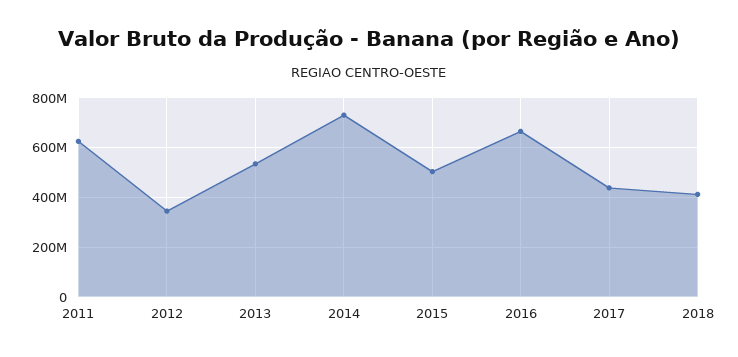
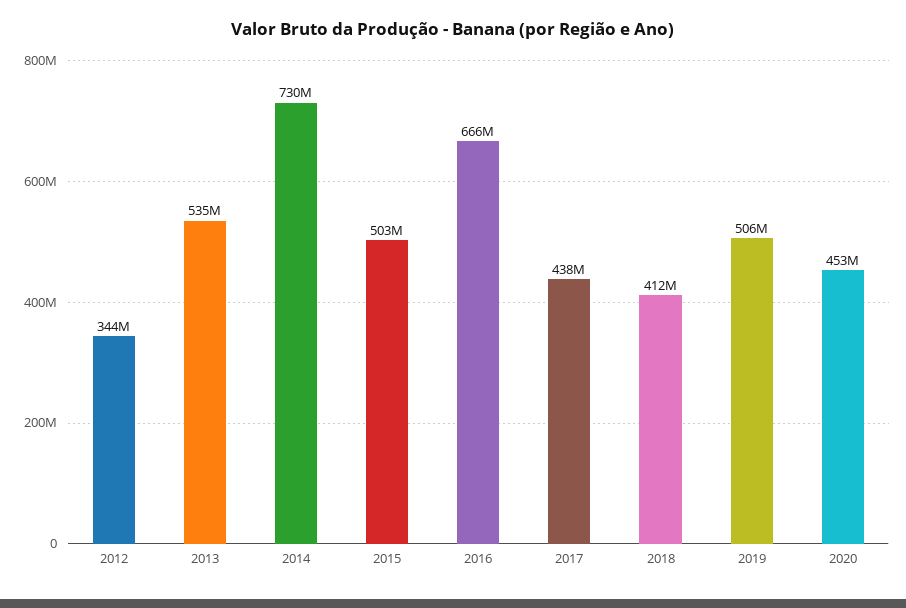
2011: 625000000 -> none
2019: none -> 506000000
2020: none -> 453000000

